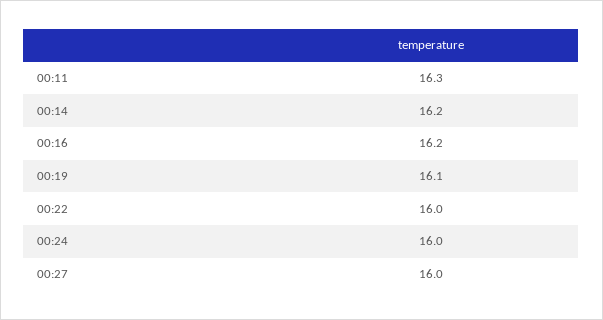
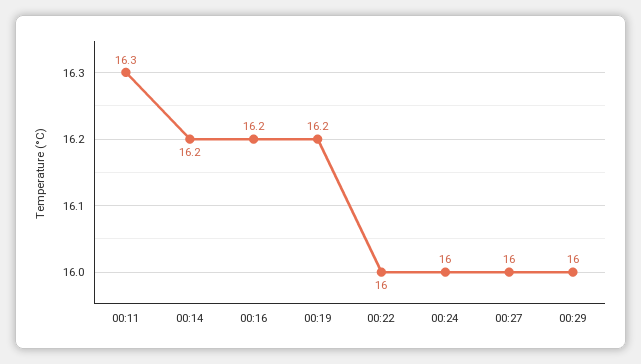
00:19: 16.1 -> 16.2
00:29: none -> 16

